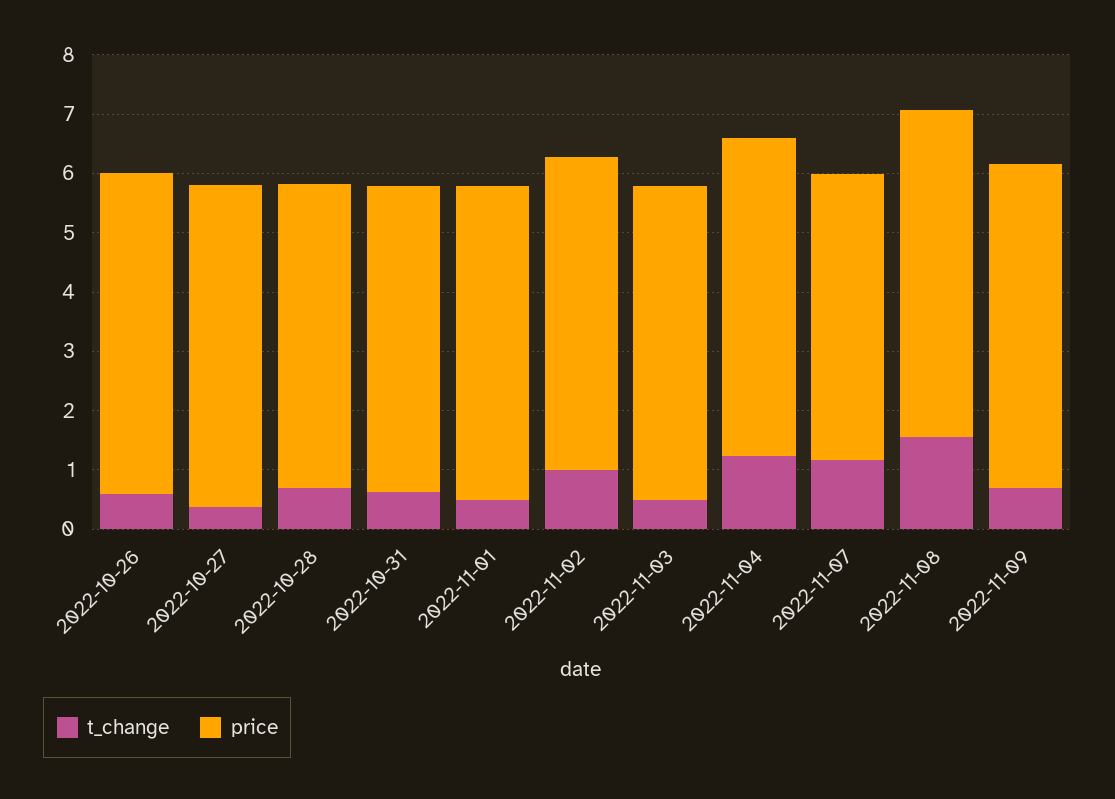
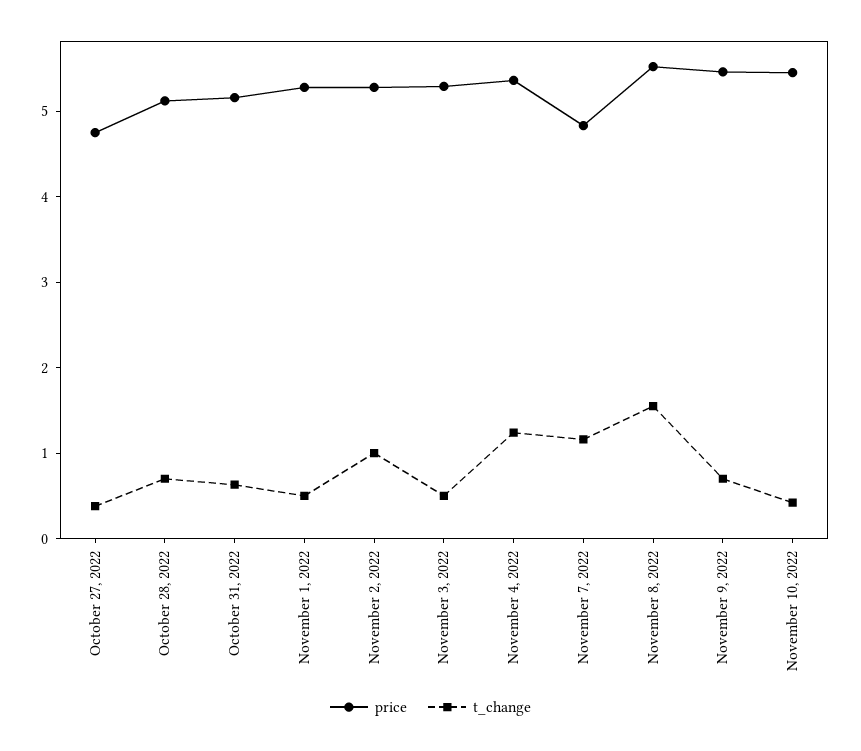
t_change, 2022-10-26: 0.6 -> none
price, 2022-10-26: 5.4 -> none
price, 2022-10-27: 5.4 -> 4.8
price, November 10, 2022: none -> 5.4
t_change, November 10, 2022: none -> 0.4

